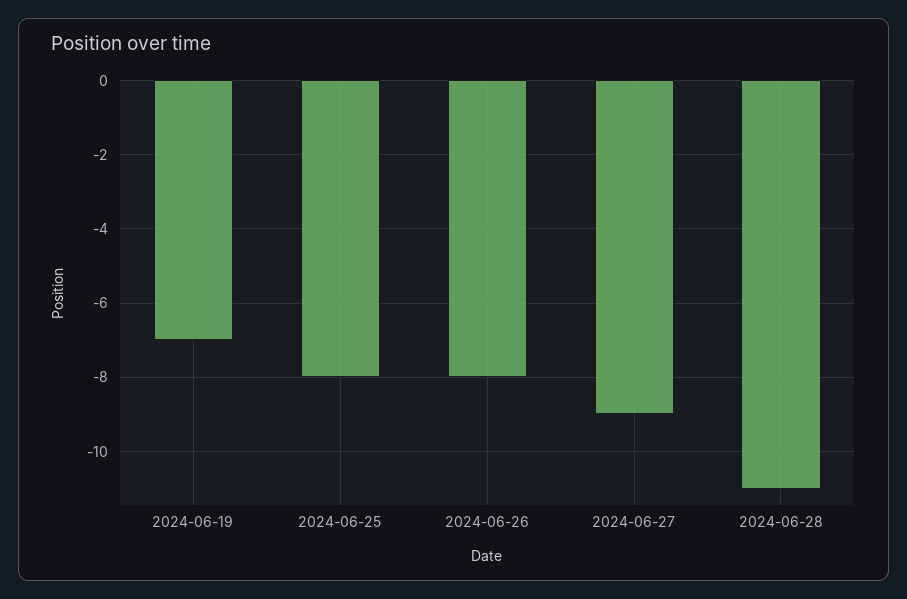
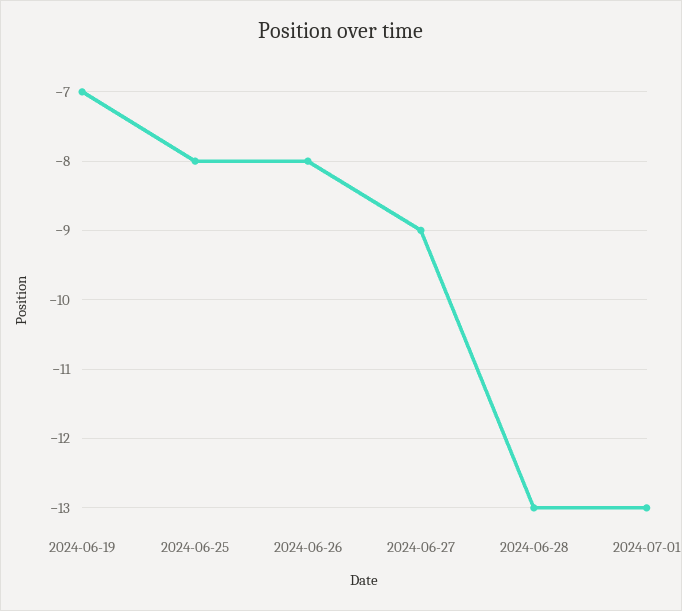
2024-06-28: -11 -> -13
2024-07-01: none -> -13

